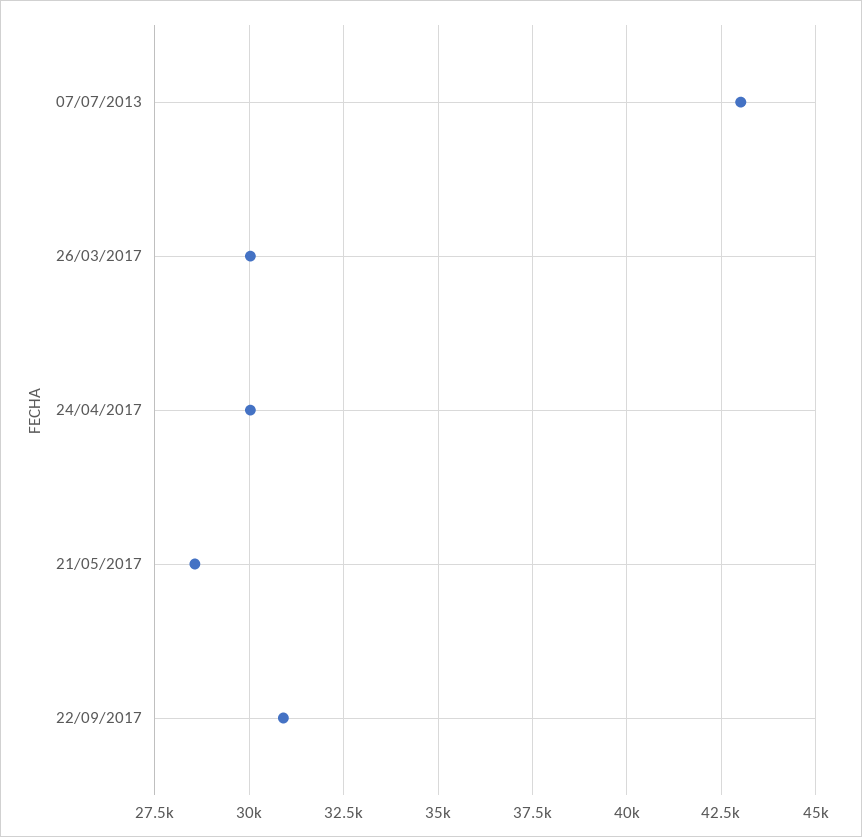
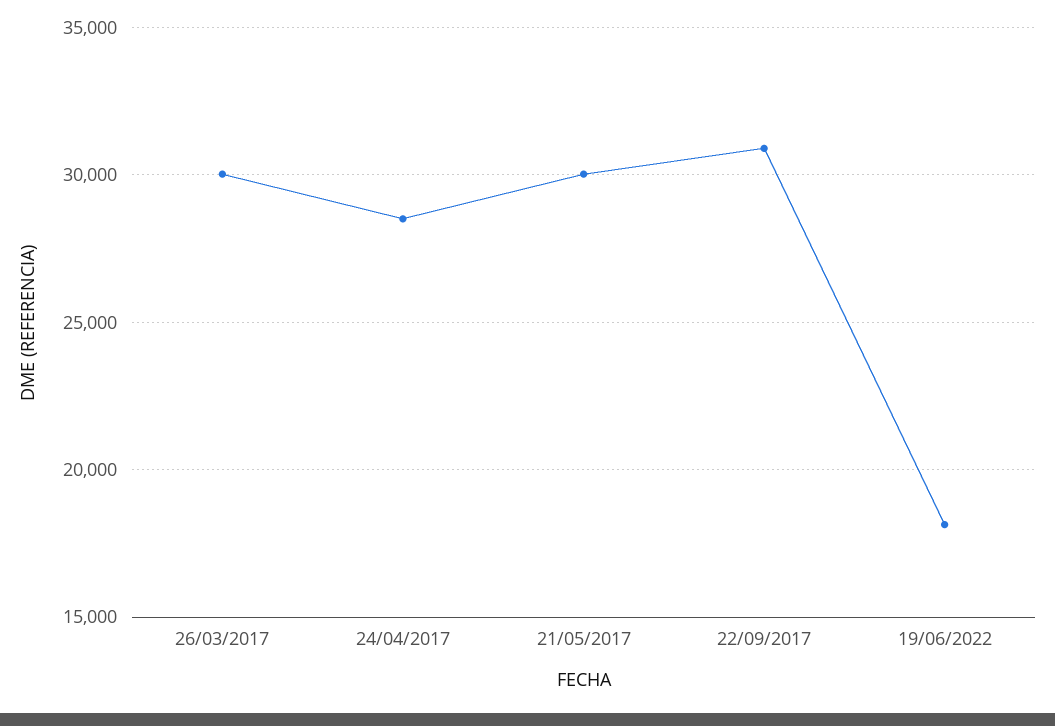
07/07/2013: 43000 -> none
24/04/2017: 30000 -> 28500
21/05/2017: 28500 -> 30000
19/06/2022: none -> 18000

